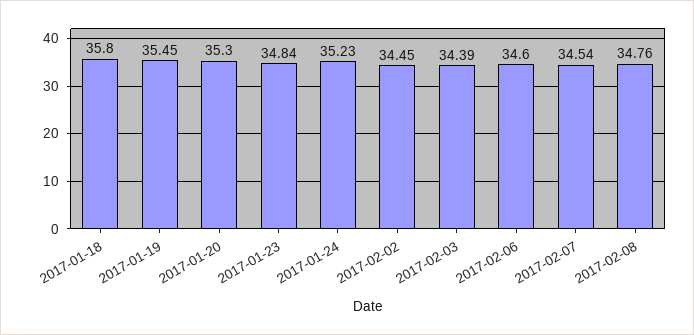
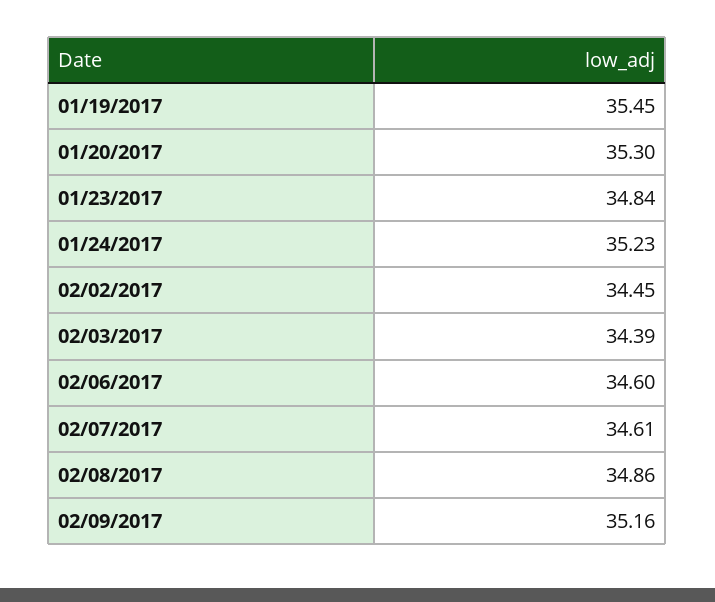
2017-01-18: 35.8 -> none
2017-02-07: 34.54 -> 34.61
2017-02-08: 34.76 -> 34.86
02/09/2017: none -> 35.16

